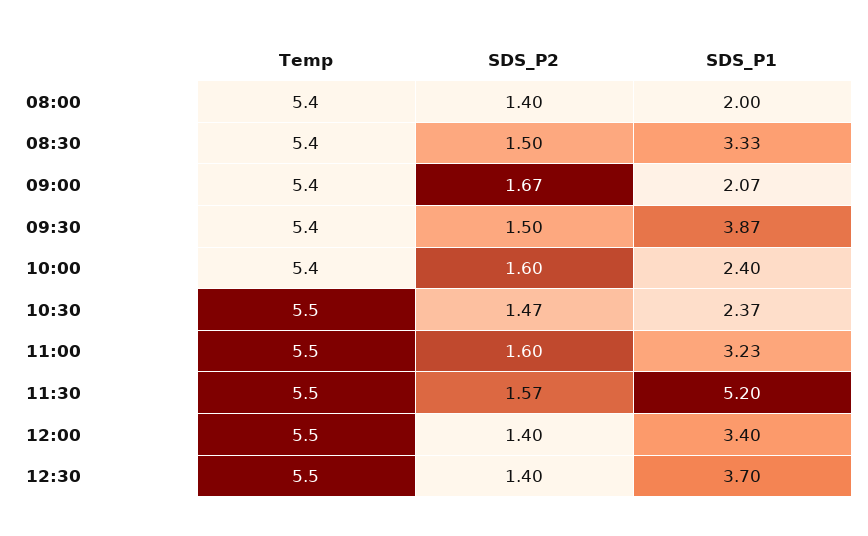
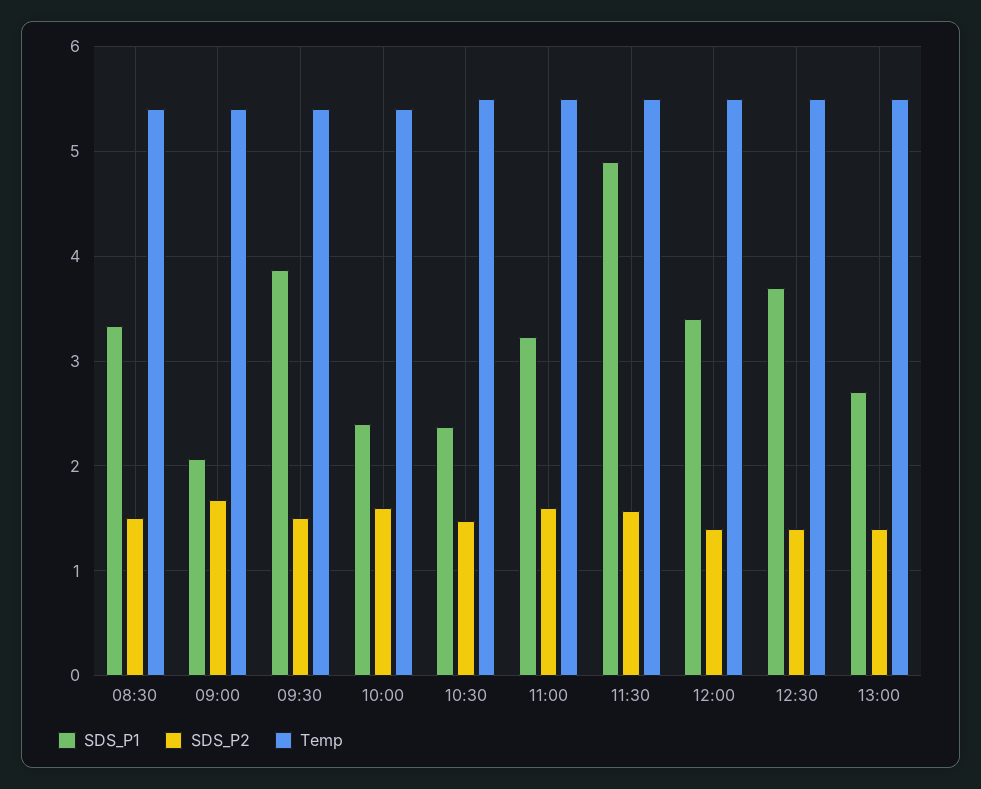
Temp, 08:00: 5.4 -> none
SDS_P2, 08:00: 1.4 -> none
SDS_P1, 08:00: 2 -> none
SDS_P1, 11:30: 5.2 -> 4.9
SDS_P1, 13:00: none -> 2.7
SDS_P2, 13:00: none -> 1.4
Temp, 13:00: none -> 5.5

